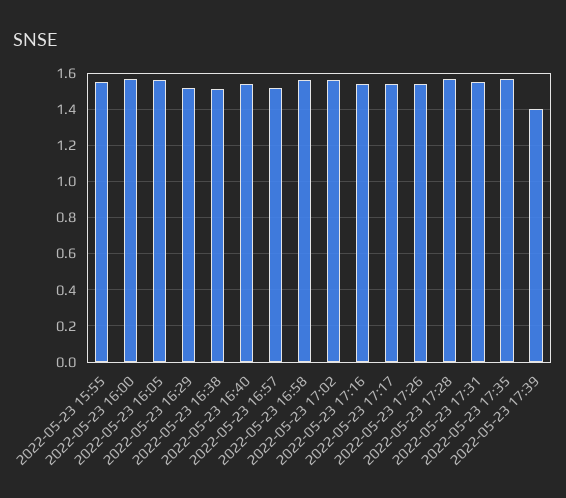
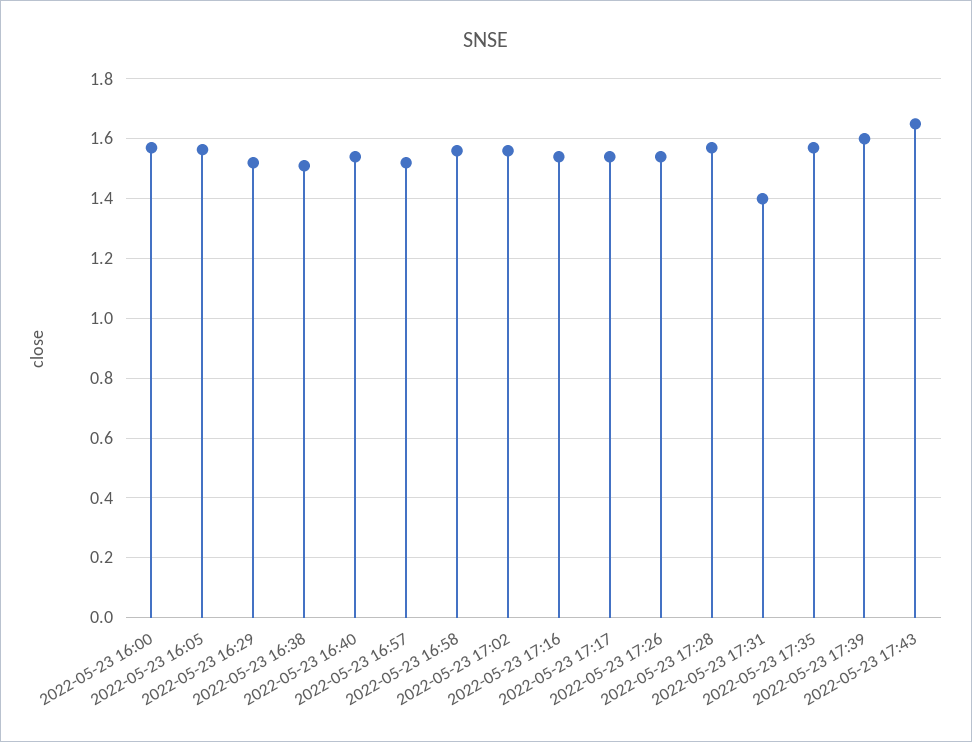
2022-05-23 15:55: 1.55 -> none
2022-05-23 17:31: 1.55 -> 1.4
2022-05-23 17:39: 1.4 -> 1.6
2022-05-23 17:43: none -> 1.65

